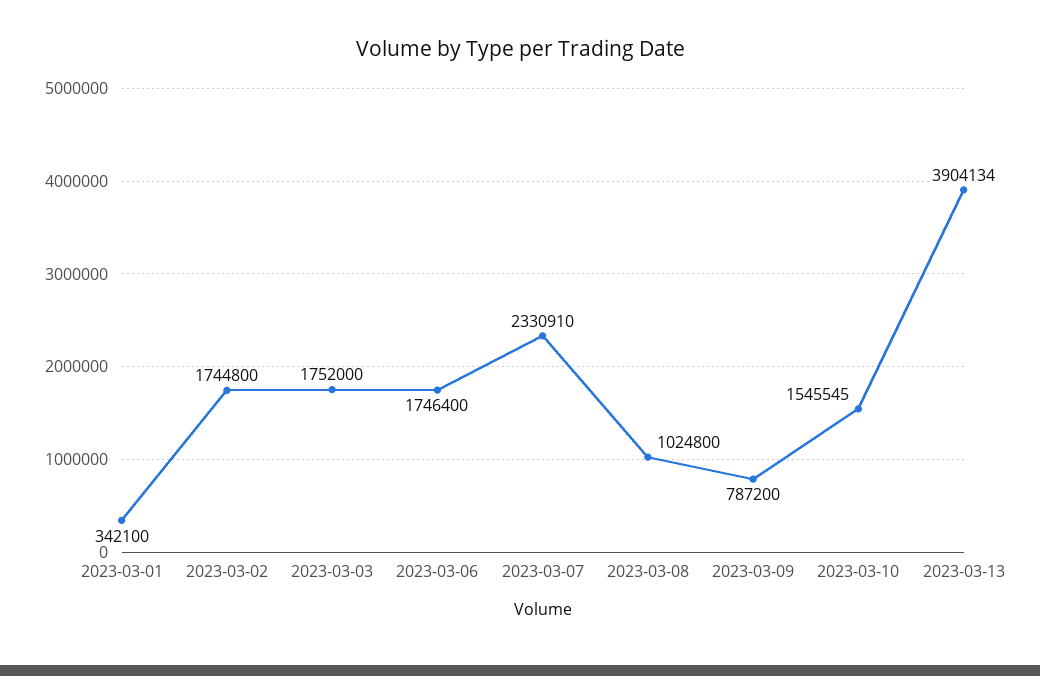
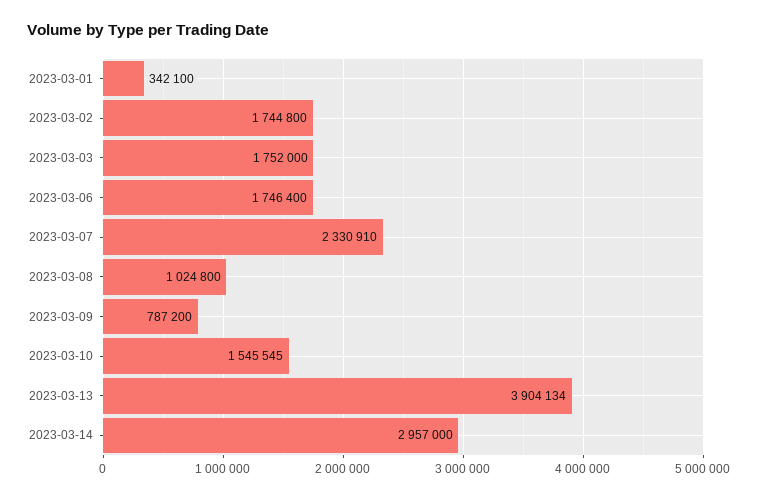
2023-03-14: none -> 2957000

